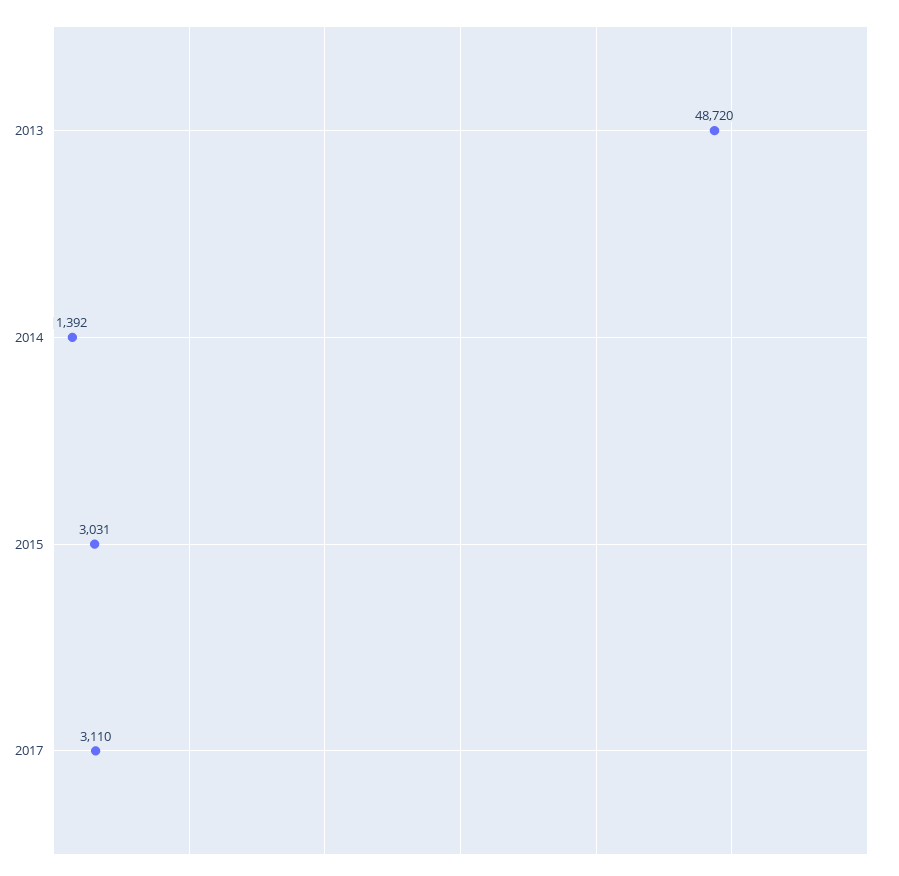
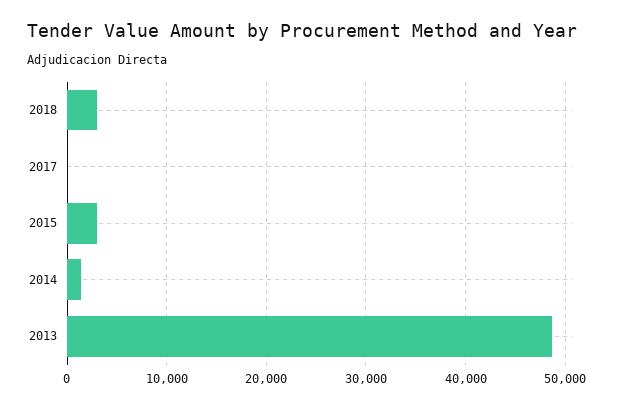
2017: 3110 -> 0
2018: none -> 3000

